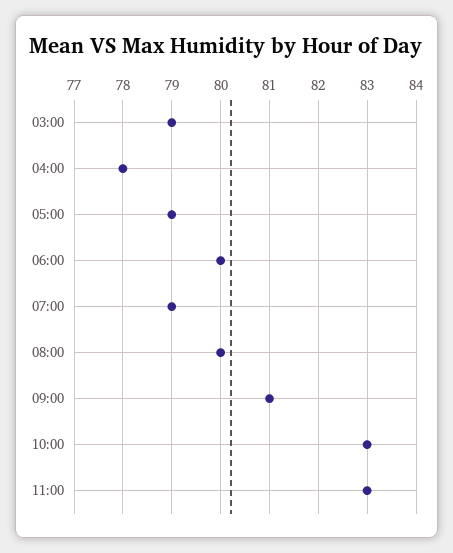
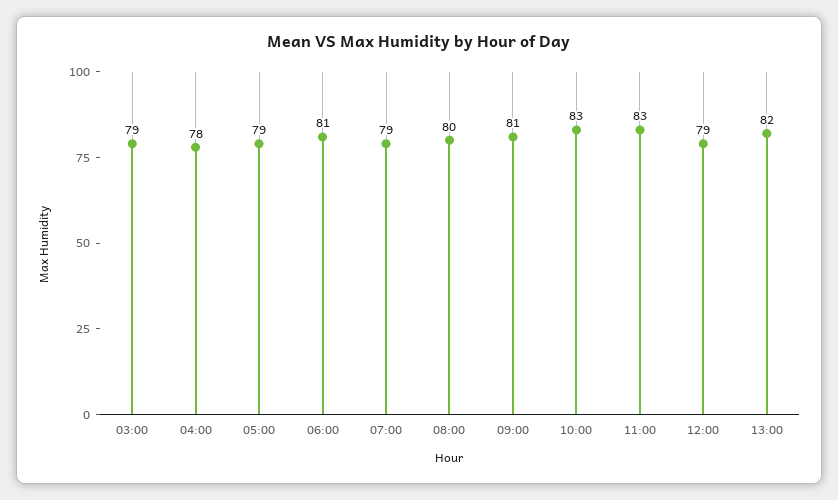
06:00: 80 -> 81
12:00: none -> 79
13:00: none -> 82

